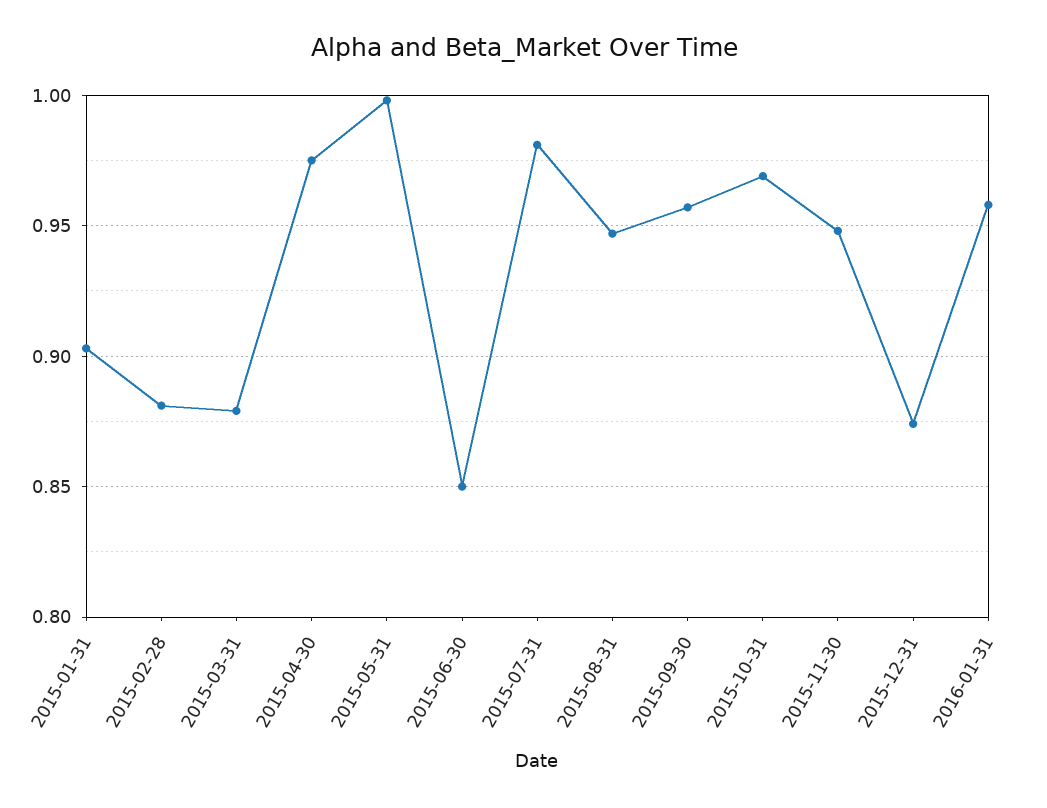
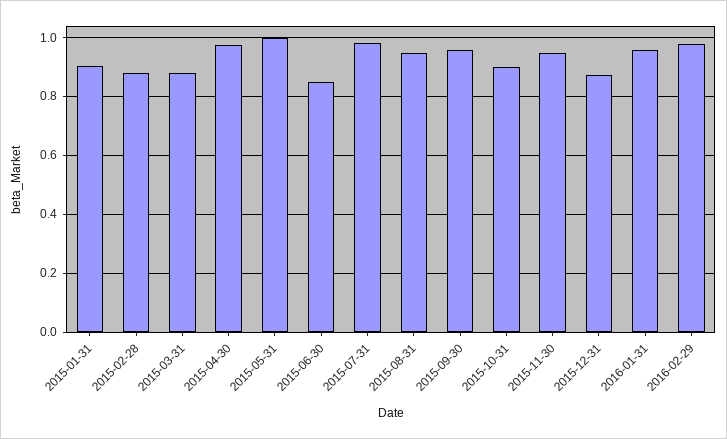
2015-10-31: 0.97 -> 0.9
2016-02-29: none -> 0.975

